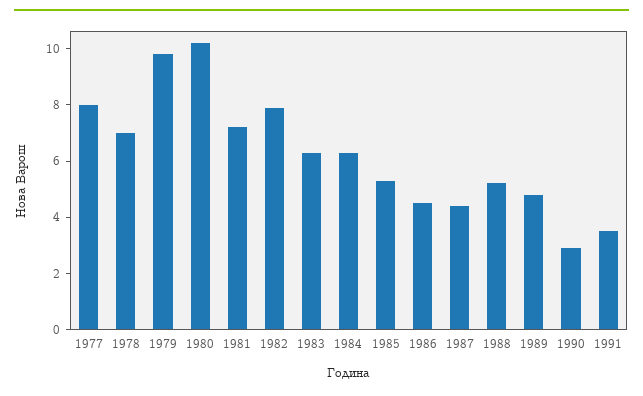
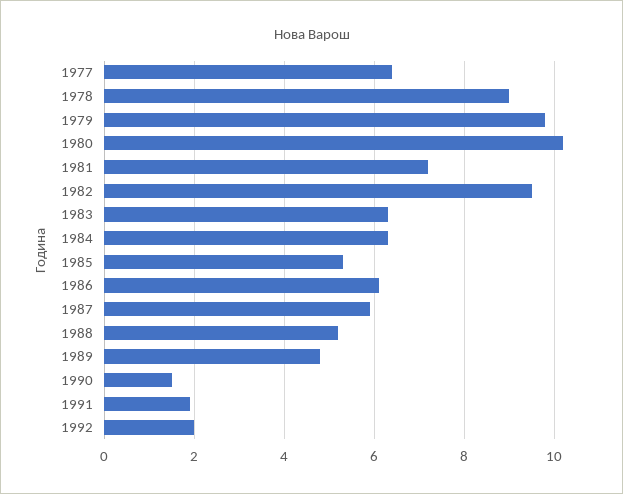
1977: 8 -> 6.5
1978: 7 -> 9
1982: 8 -> 9.5
1986: 4.5 -> 6
1987: 4.5 -> 6
1990: 3 -> 1.5
1991: 3.5 -> 2
1992: none -> 2

